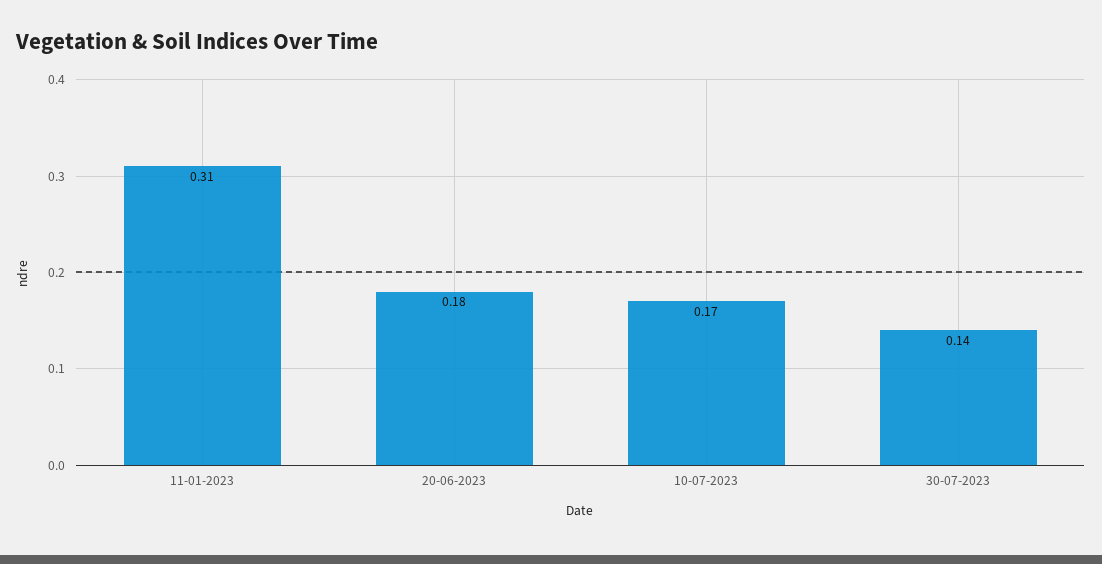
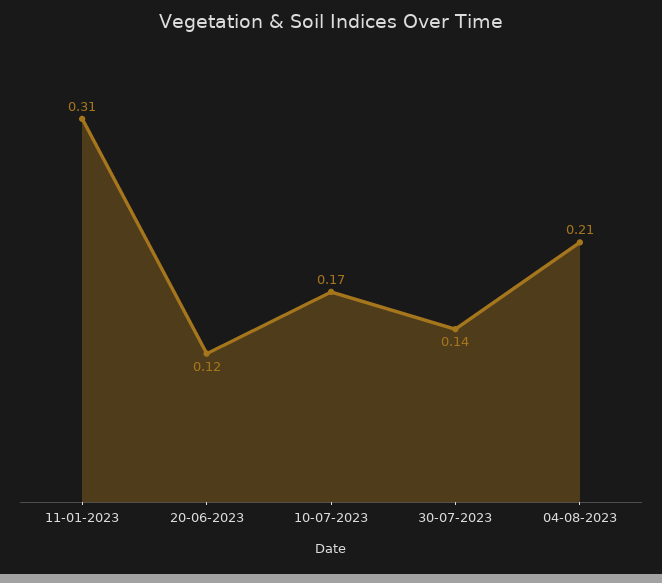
20-06-2023: 0.18 -> 0.12
04-08-2023: none -> 0.21

